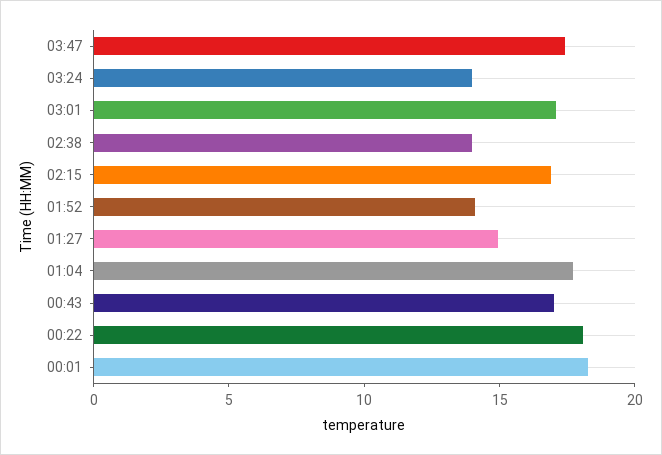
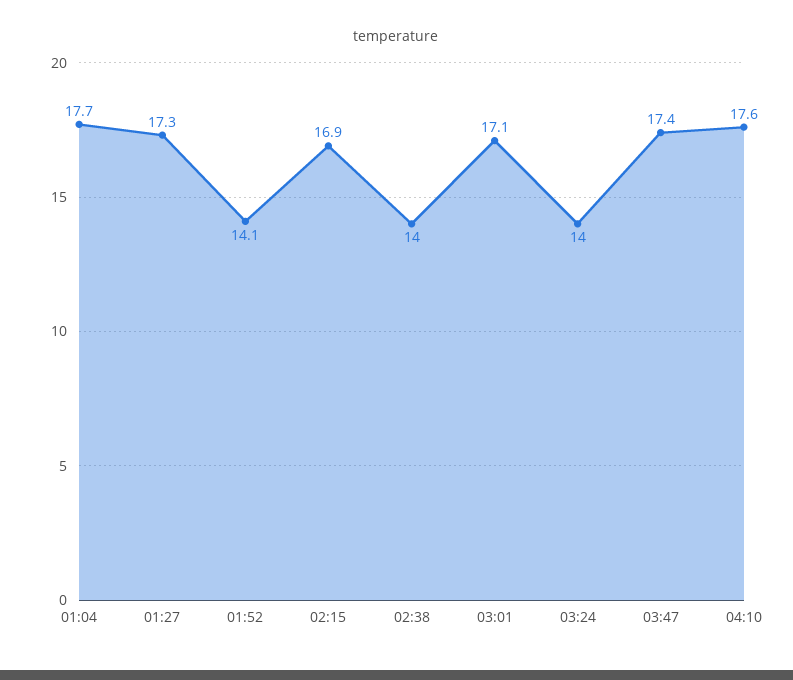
01:27: 15 -> 17.3
00:43: 17 -> none
00:22: 18 -> none
00:01: 18 -> none
04:10: none -> 17.6

